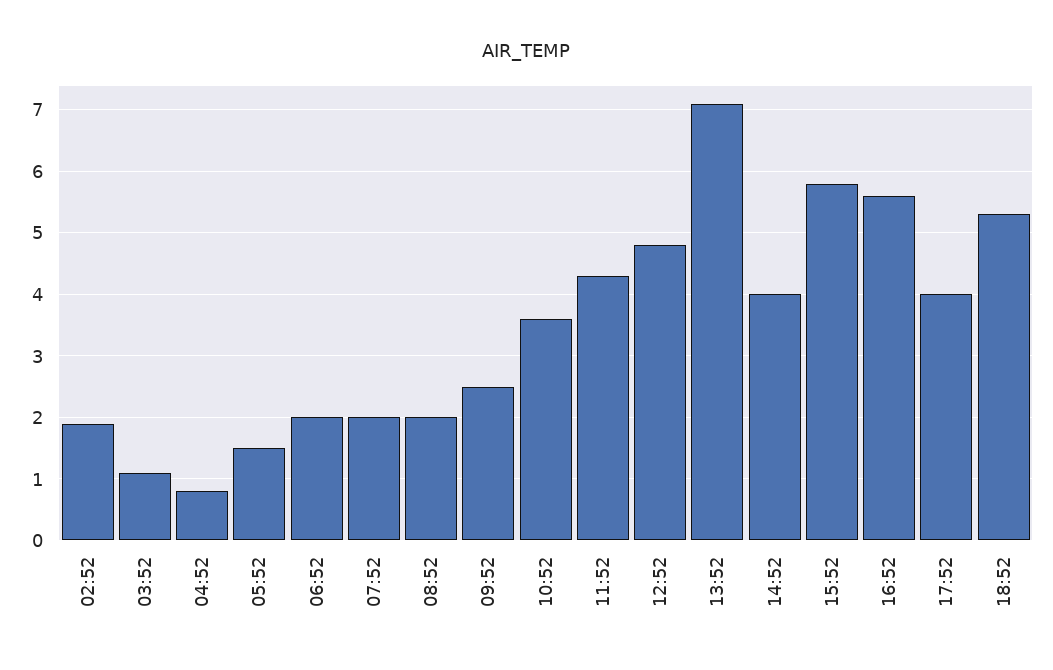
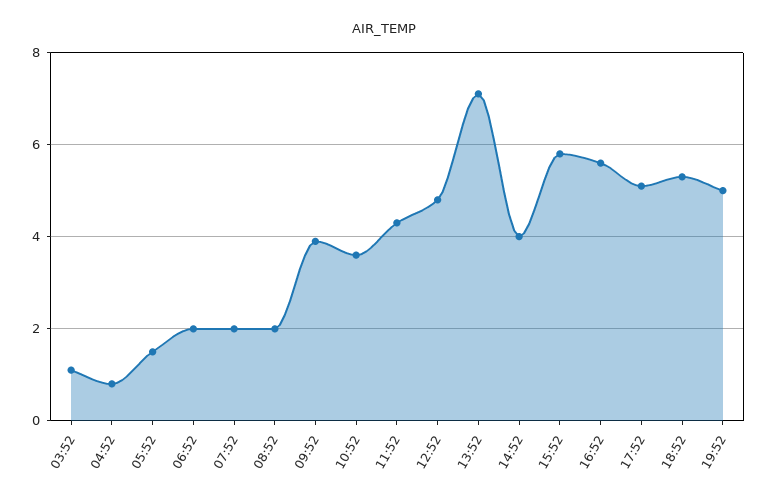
02:52: 1.9 -> none
09:52: 2.5 -> 4
17:52: 4 -> 5
19:52: none -> 5

